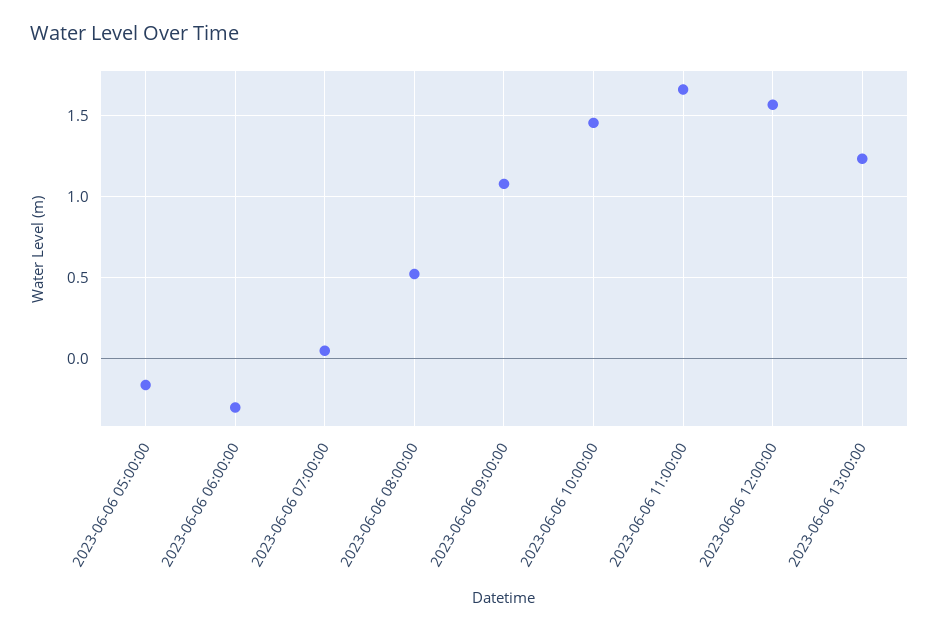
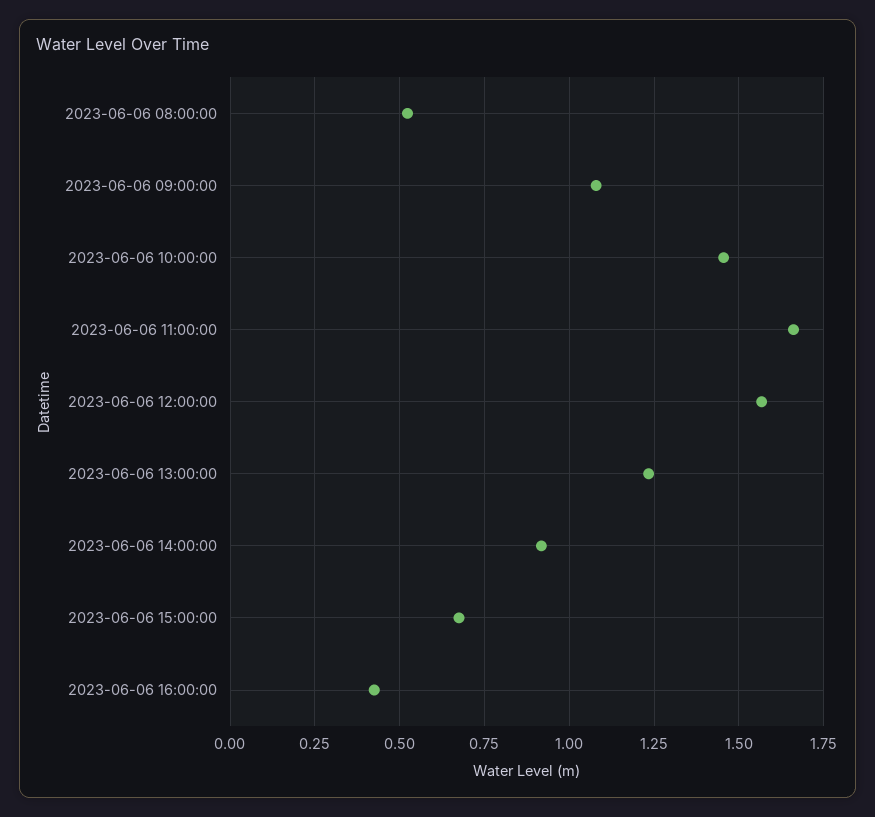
2023-06-06 05:00:00: -0.15 -> none
2023-06-06 06:00:00: -0.3 -> none
2023-06-06 07:00:00: 0.05 -> none
2023-06-06 14:00:00: none -> 0.925
2023-06-06 15:00:00: none -> 0.675
2023-06-06 16:00:00: none -> 0.425

